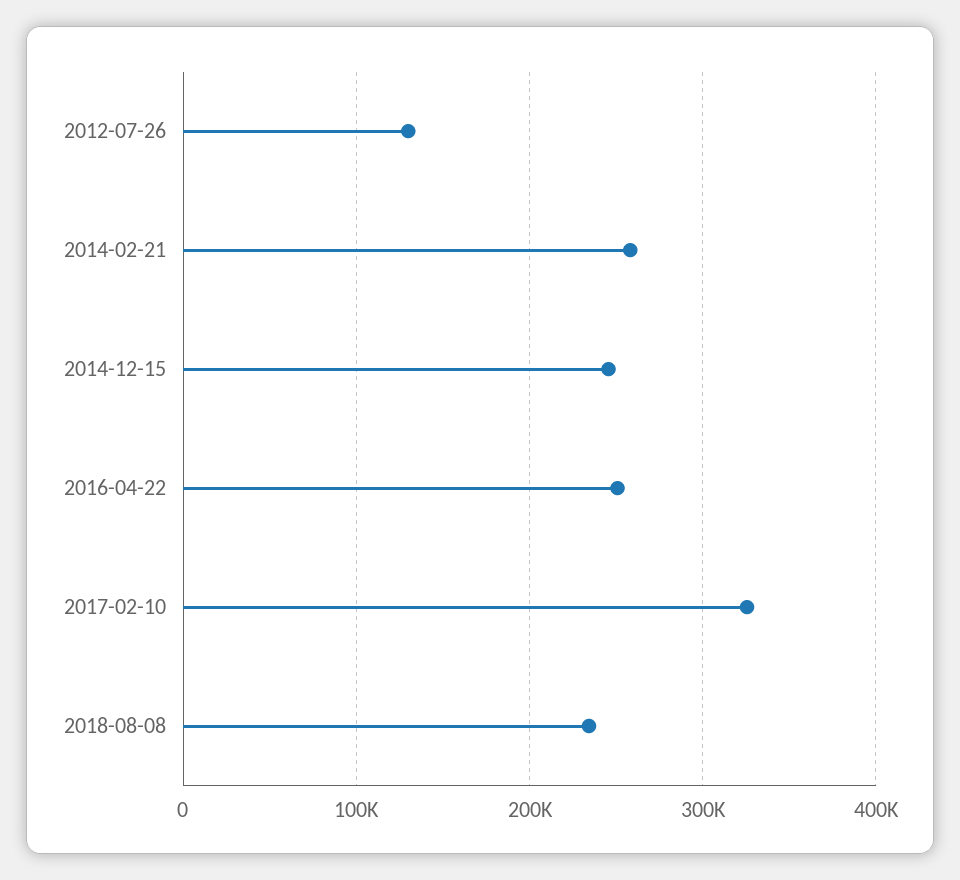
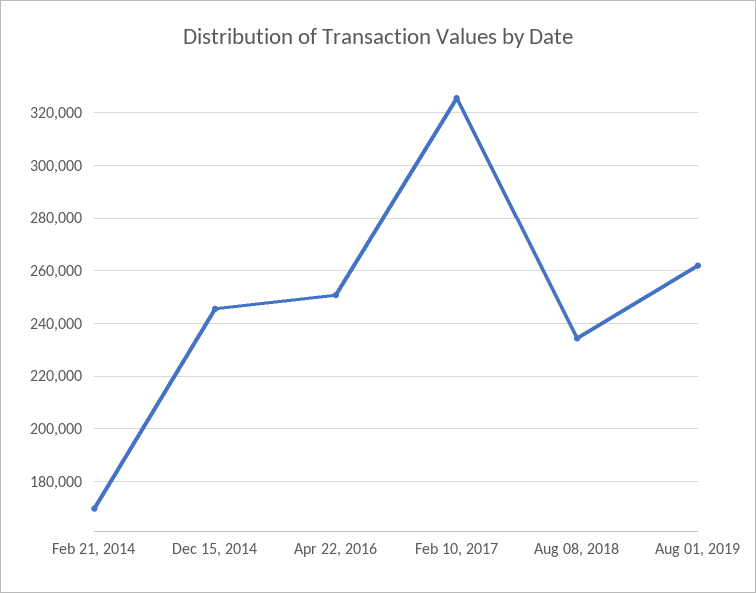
2012-07-26: 130000 -> none
2014-02-21: 260000 -> 170000
Aug 01, 2019: none -> 262500

